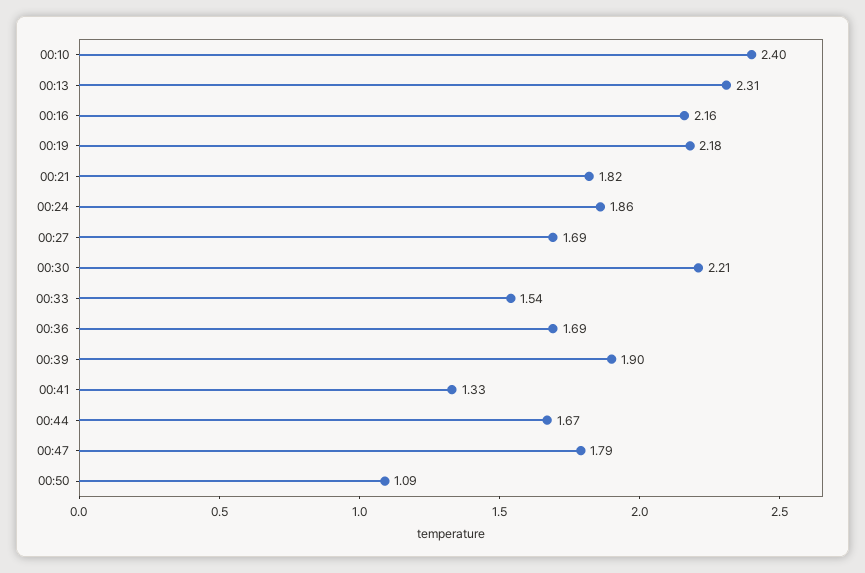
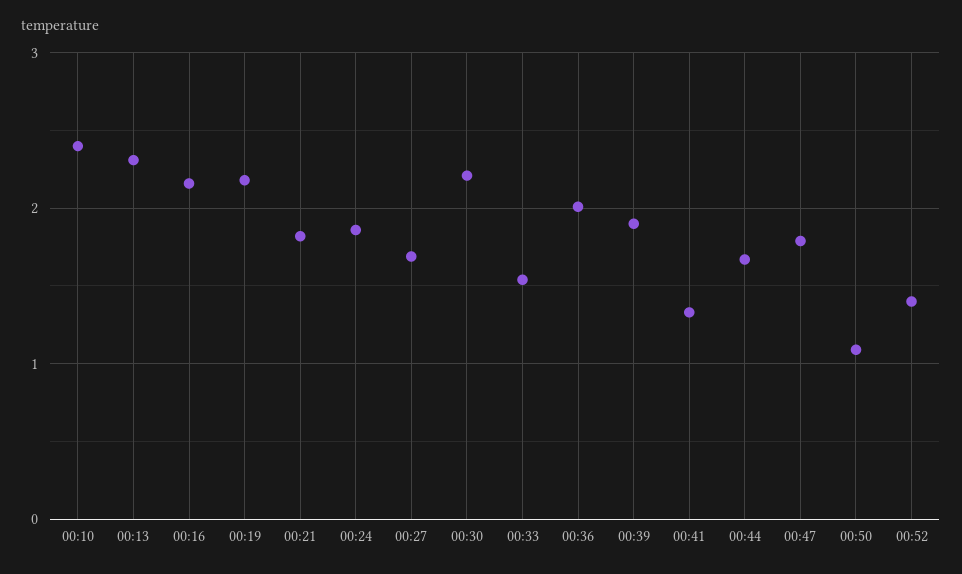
00:36: 1.69 -> 2
00:52: none -> 1.4

